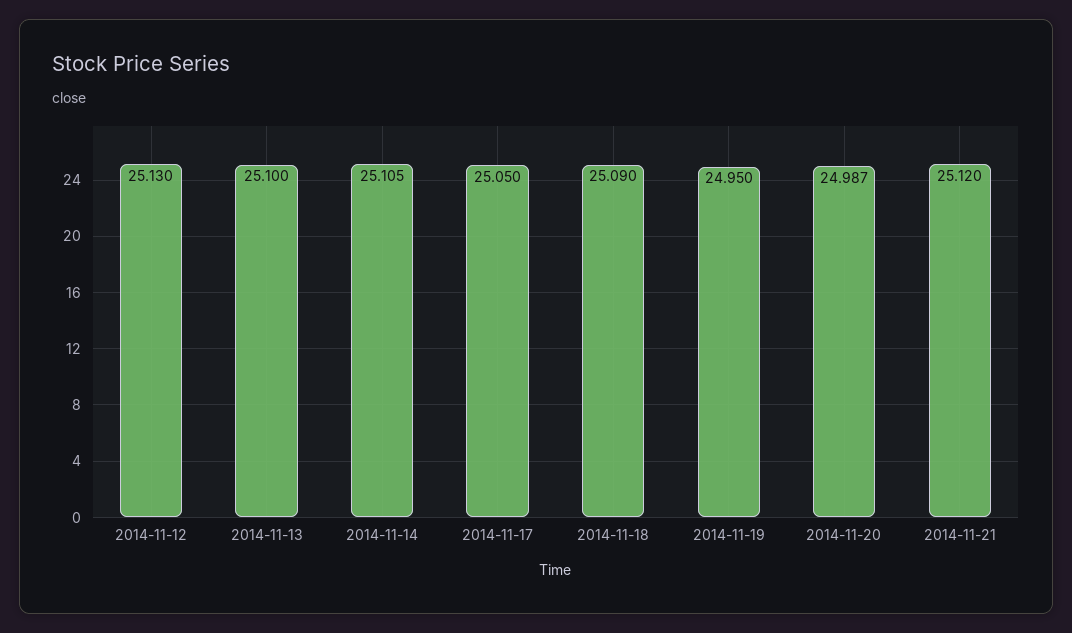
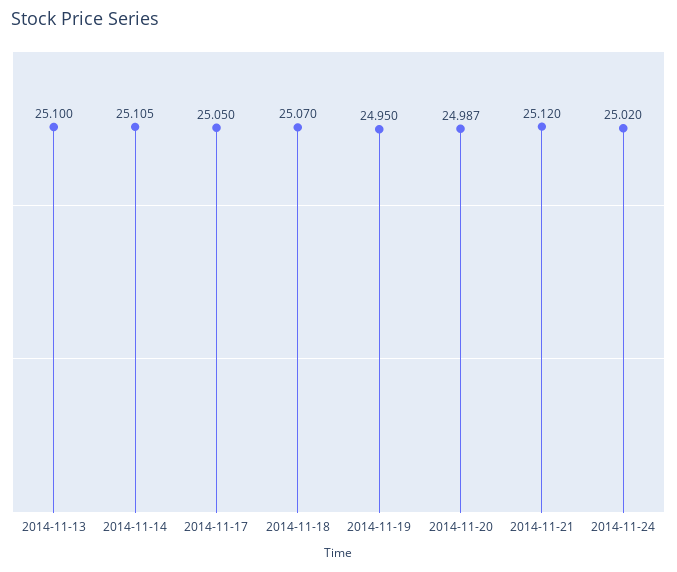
2014-11-12: 25.13 -> none
2014-11-18: 25.09 -> 25.07
2014-11-24: none -> 25.02

